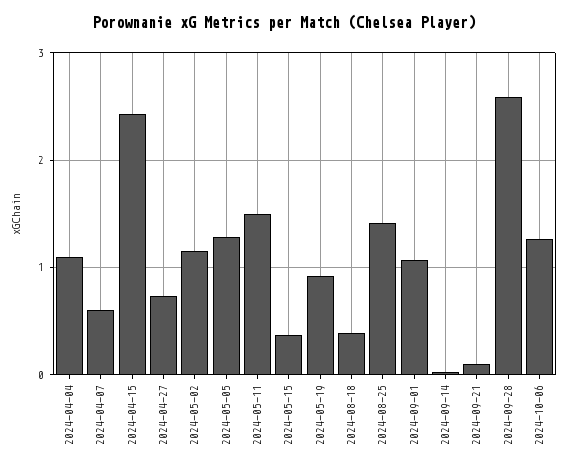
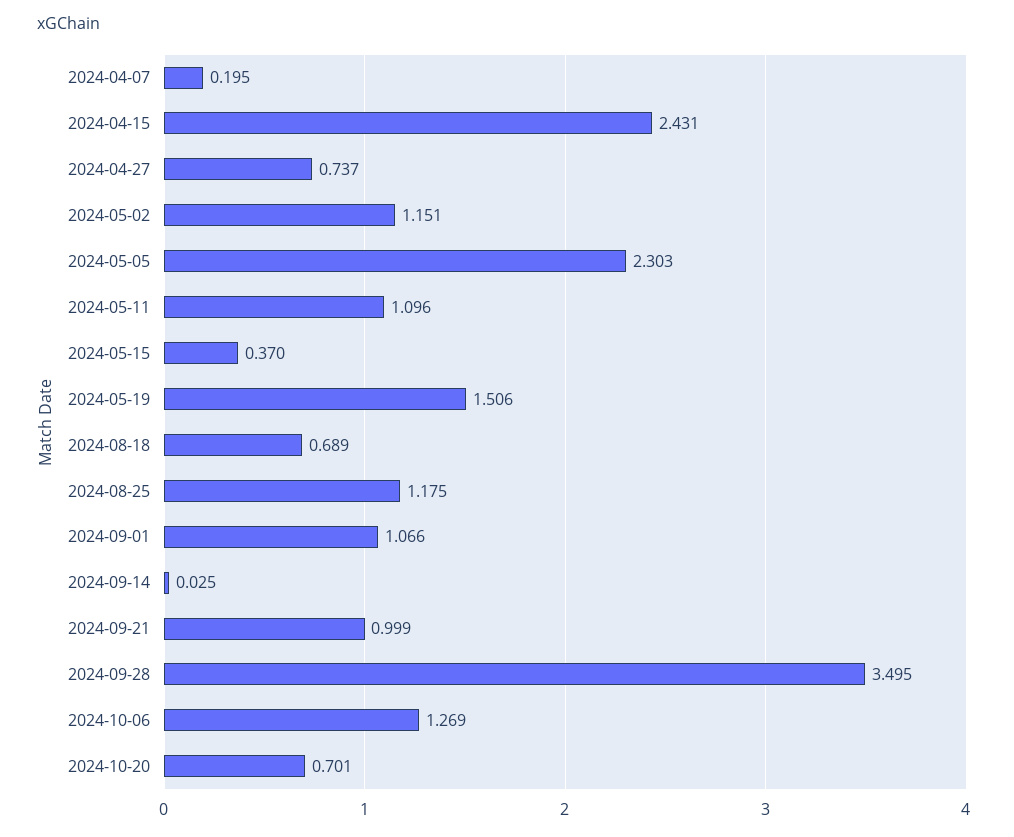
2024-04-04: 1.1 -> none
2024-04-07: 0.6 -> 0.195
2024-05-05: 1.3 -> 2.303
2024-05-11: 1.5 -> 1.096
2024-05-19: 0.9 -> 1.506
2024-08-18: 0.4 -> 0.689
2024-08-25: 1.4 -> 1.175
2024-09-21: 0.1 -> 0.999
2024-09-28: 2.6 -> 3.495
2024-10-20: none -> 0.701

